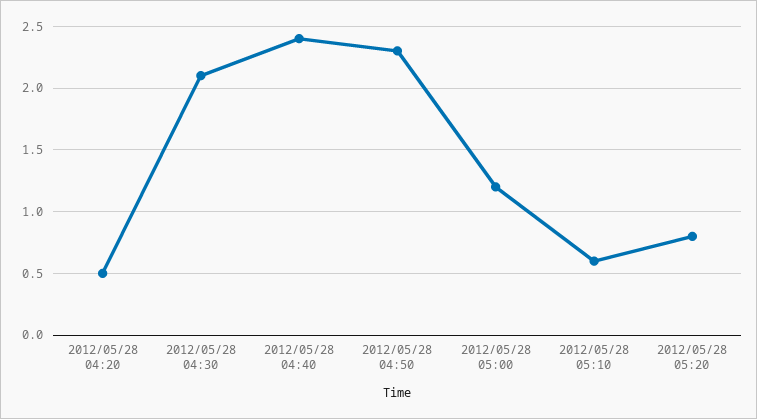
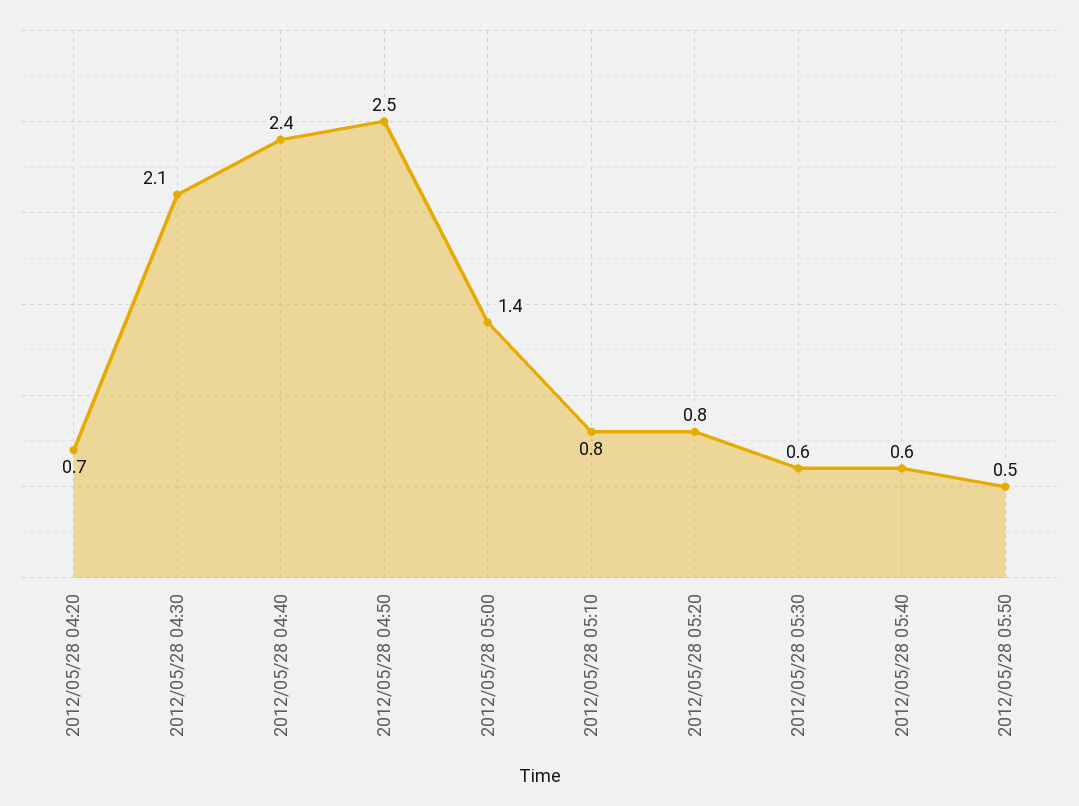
2012/05/28 04:20: 0.5 -> 0.7
2012/05/28 04:50: 2.3 -> 2.5
2012/05/28 05:00: 1.2 -> 1.4
2012/05/28 05:10: 0.6 -> 0.8
2012/05/28 05:30: none -> 0.6
2012/05/28 05:40: none -> 0.6
2012/05/28 05:50: none -> 0.5

